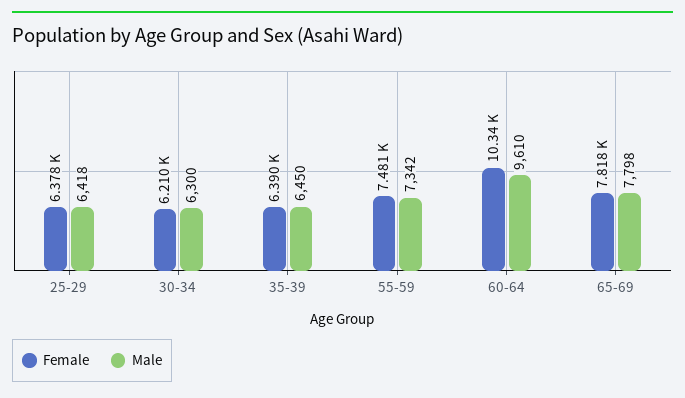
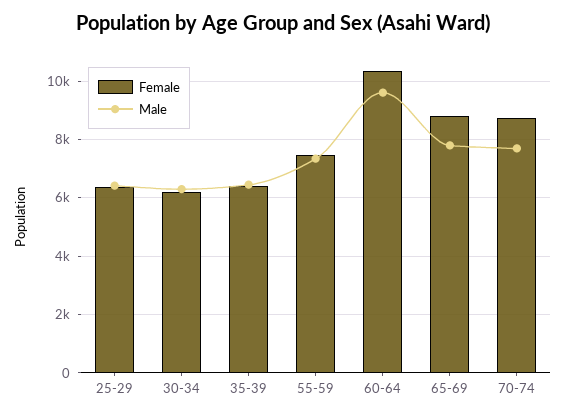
Female, 65-69: 7818 -> 8750
Female, 70-74: none -> 8750
Male, 70-74: none -> 7750

